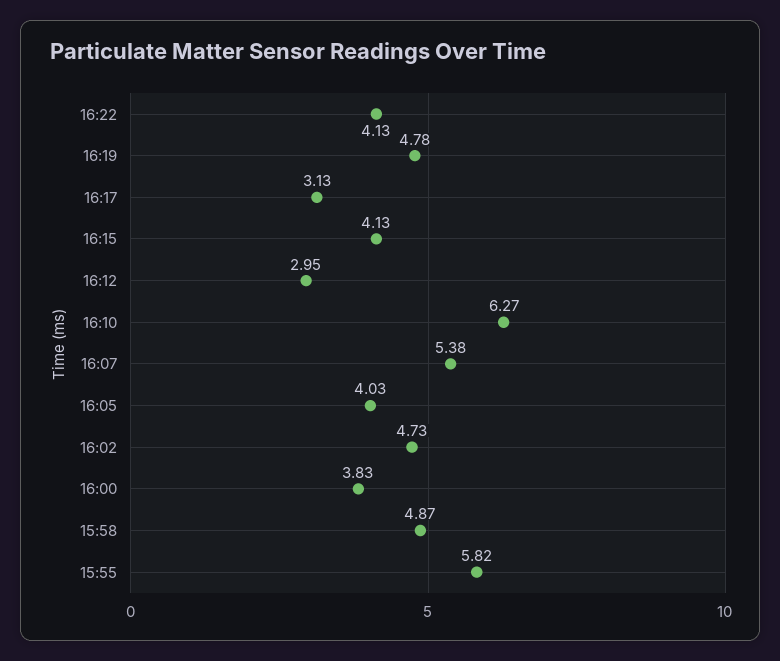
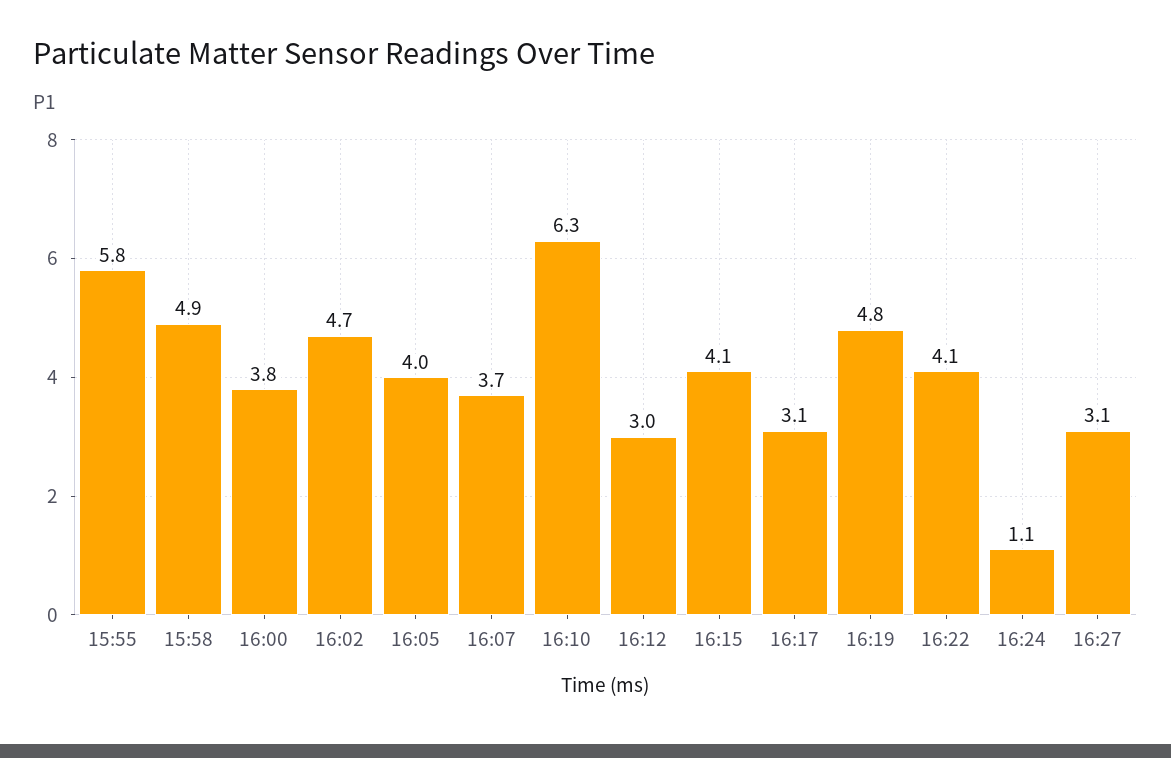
16:07: 5.38 -> 3.7
16:24: none -> 1.1
16:27: none -> 3.1

